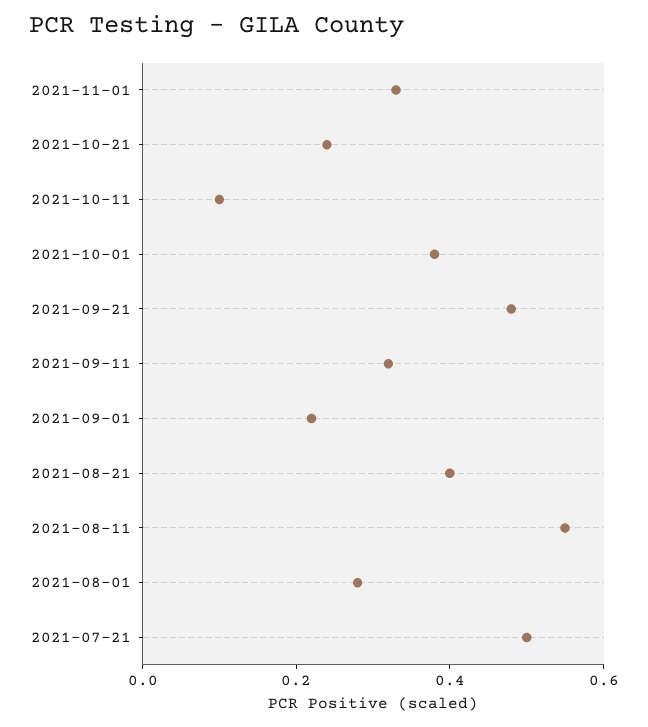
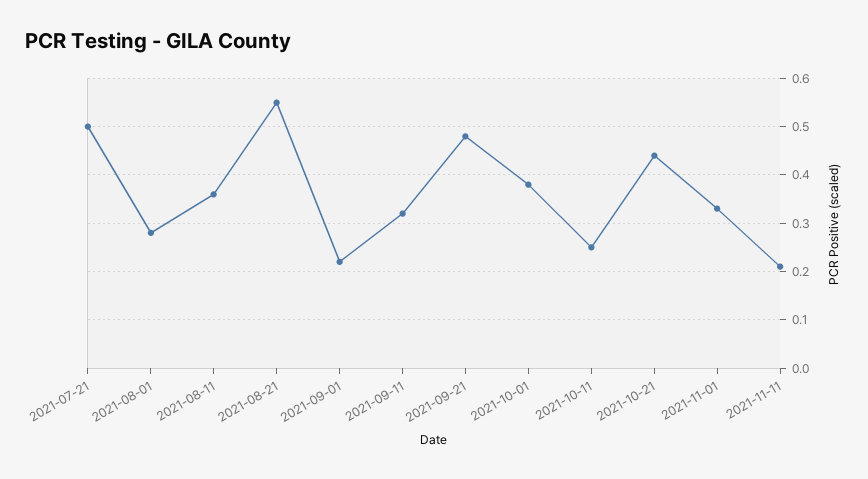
2021-10-21: 0.25 -> 0.45
2021-10-11: 0.1 -> 0.25
2021-08-21: 0.4 -> 0.55
2021-08-11: 0.55 -> 0.35
2021-11-11: none -> 0.2

